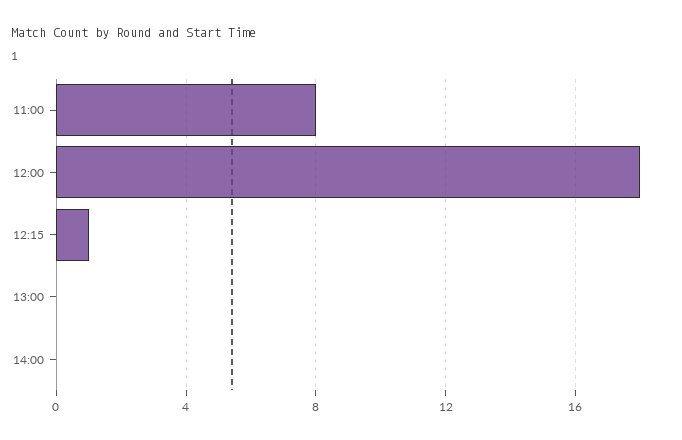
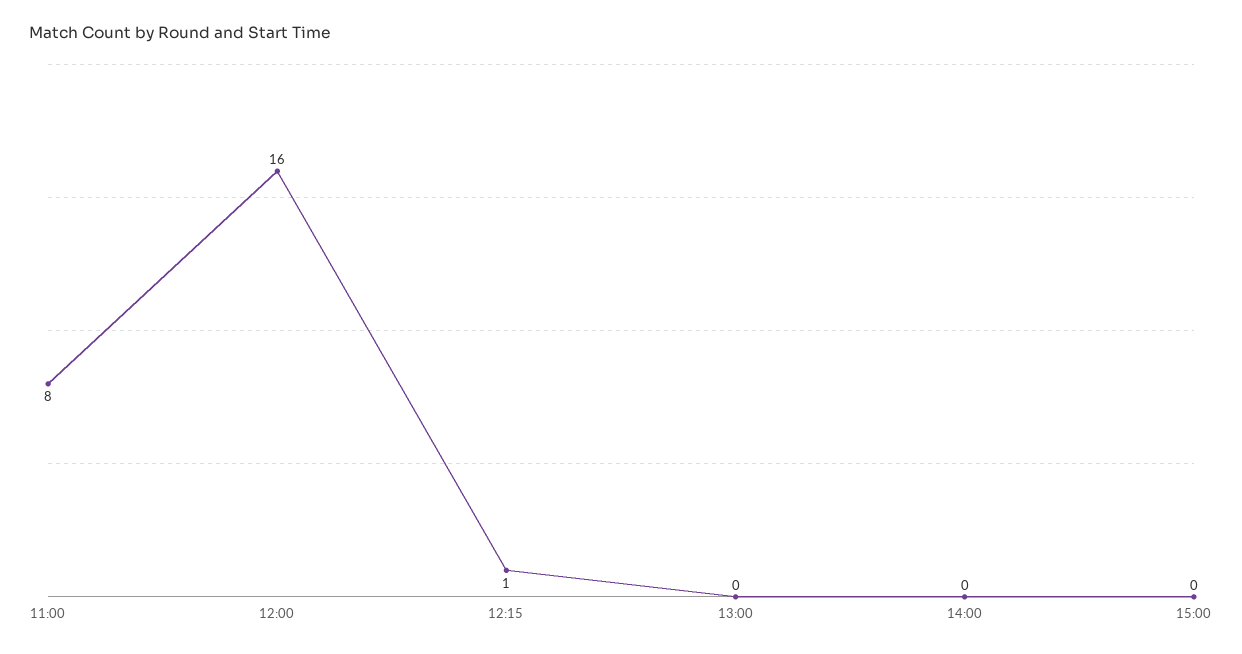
12:00: 18 -> 16
15:00: none -> 0

